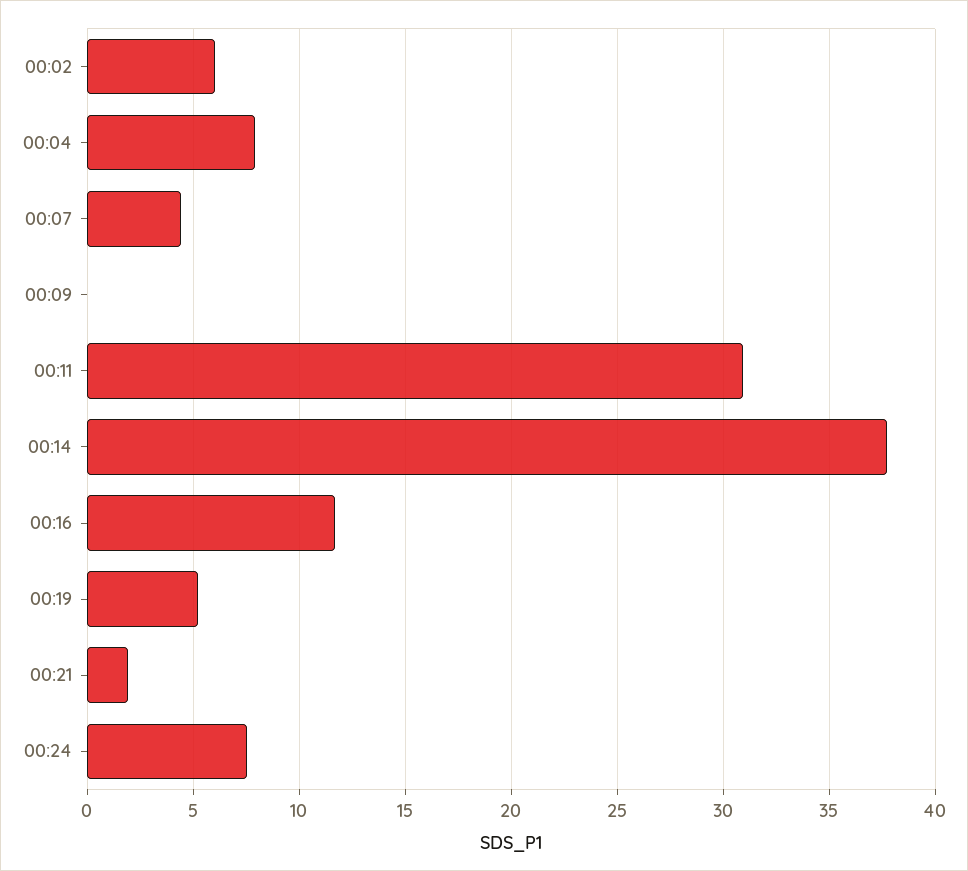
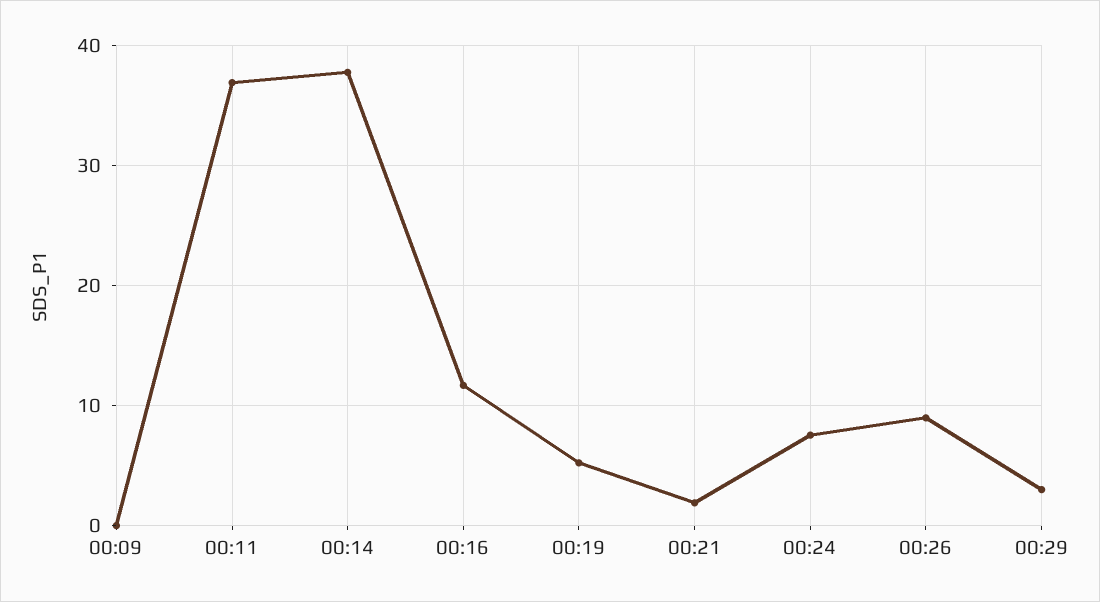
00:02: 6 -> none
00:04: 8 -> none
00:07: 4.5 -> none
00:11: 31 -> 37
00:26: none -> 9
00:29: none -> 3

